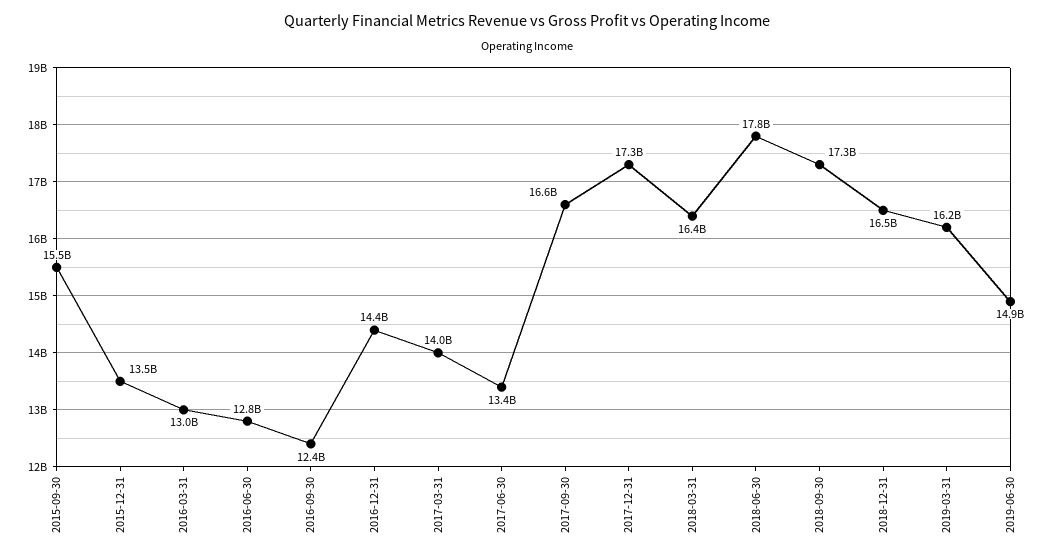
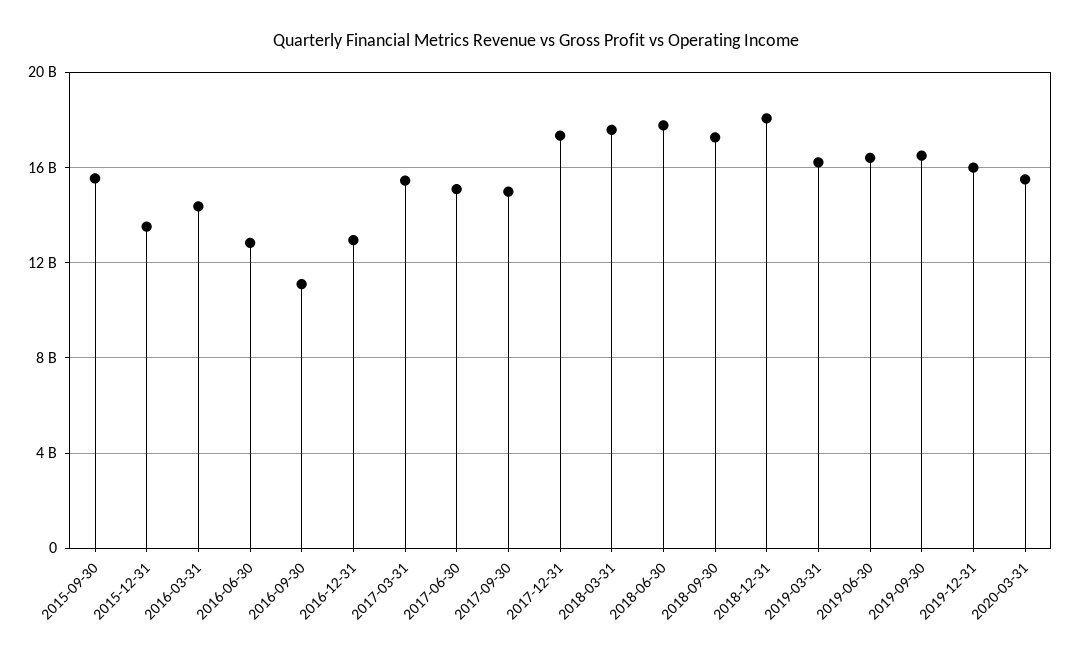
2016-03-31: 13000000000 -> 14500000000
2016-09-30: 12400000000 -> 11000000000
2016-12-31: 14400000000 -> 13000000000
2017-03-31: 14000000000 -> 15500000000
2017-06-30: 13400000000 -> 15000000000
2017-09-30: 16600000000 -> 15000000000
2018-03-31: 16400000000 -> 17500000000
2018-12-31: 16500000000 -> 18000000000
2019-06-30: 14900000000 -> 16500000000
2019-09-30: none -> 16500000000
2019-12-31: none -> 16000000000
2020-03-31: none -> 15500000000

